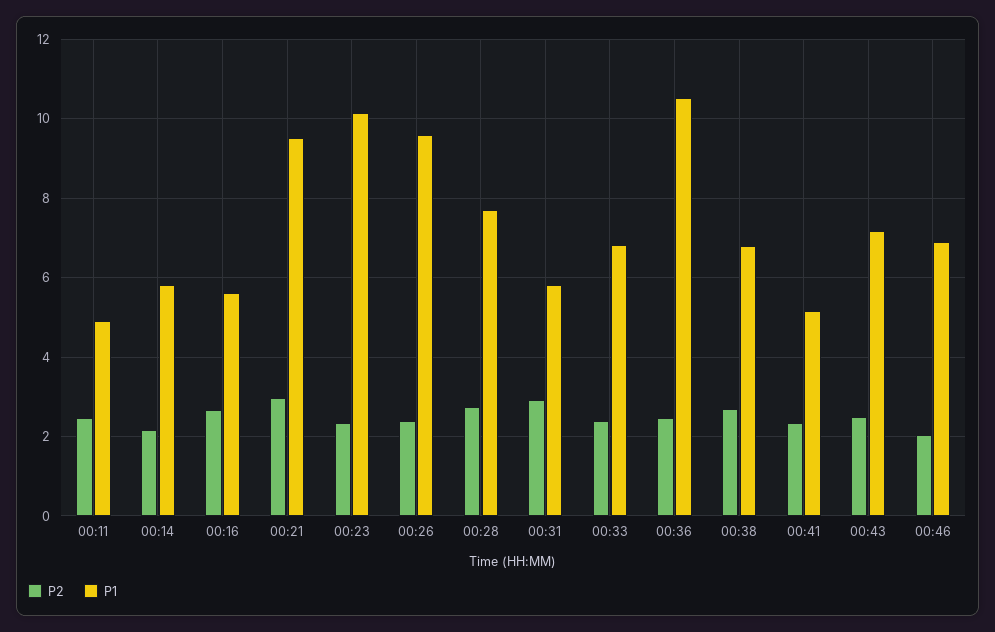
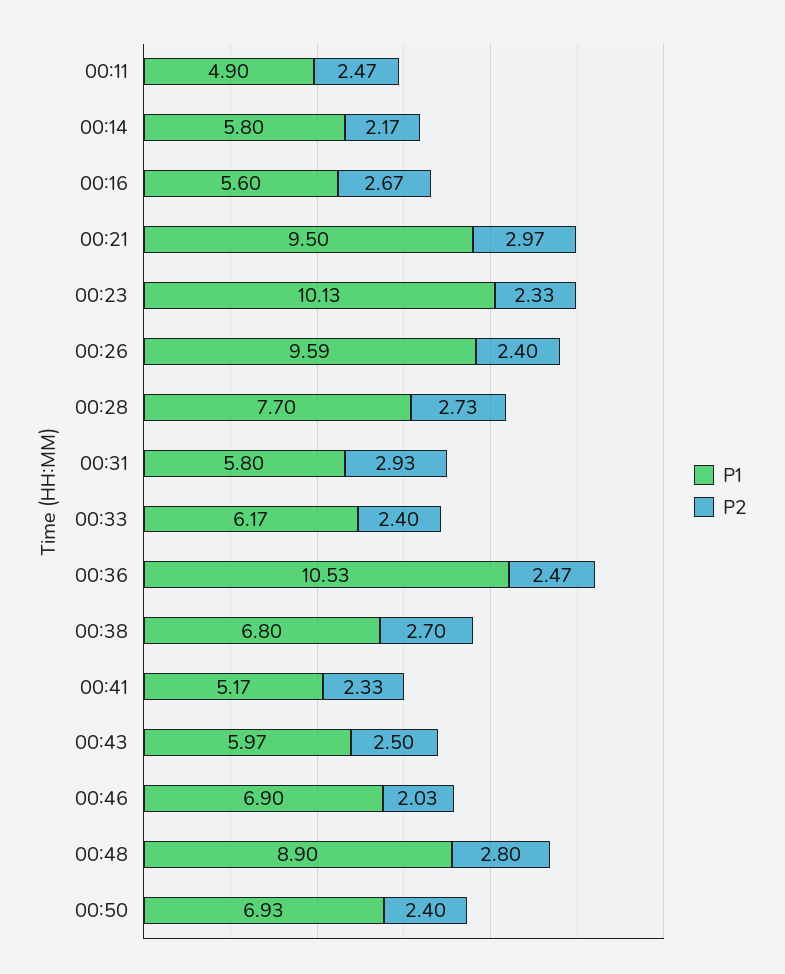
P1, 00:33: 6.8 -> 6.17
P1, 00:43: 7.2 -> 5.97
P1, 00:48: none -> 8.9
P2, 00:48: none -> 2.8
P1, 00:50: none -> 6.93
P2, 00:50: none -> 2.4

